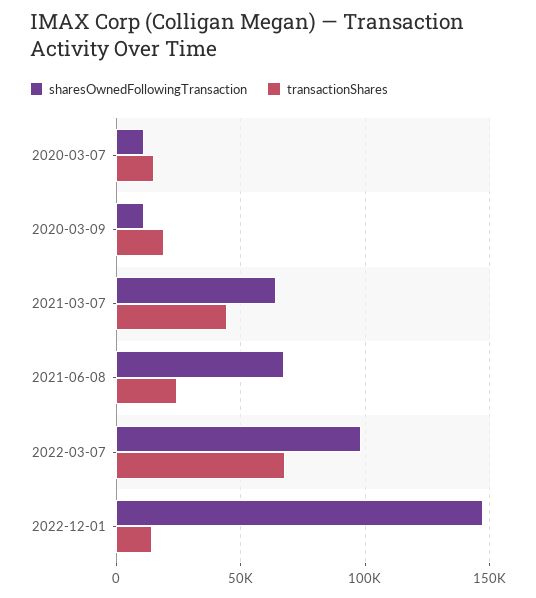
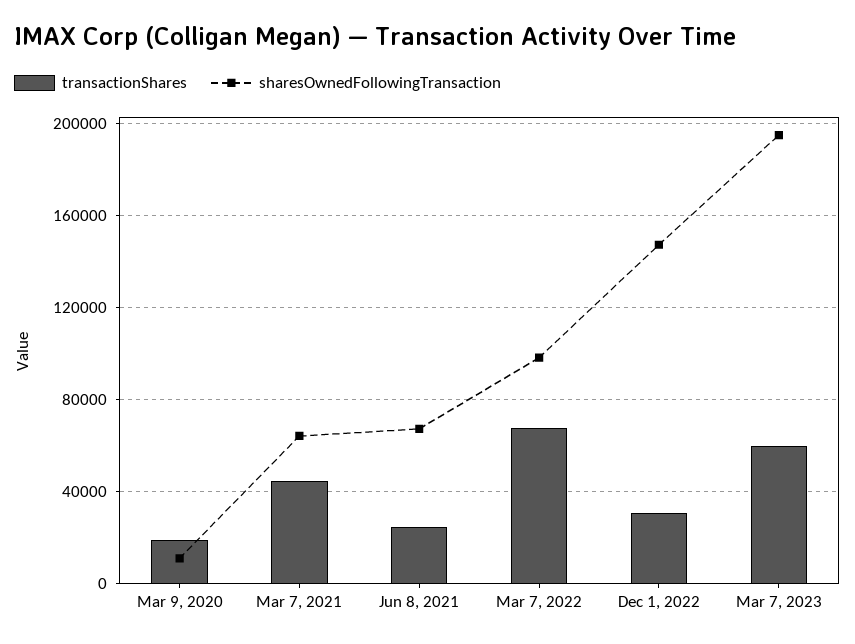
sharesOwnedFollowingTransaction, 2020-03-07: 10000 -> none
transactionShares, 2020-03-07: 15000 -> none
transactionShares, 2022-12-01: 15000 -> 30000
transactionShares, Mar 7, 2023: none -> 60000
sharesOwnedFollowingTransaction, Mar 7, 2023: none -> 195000

